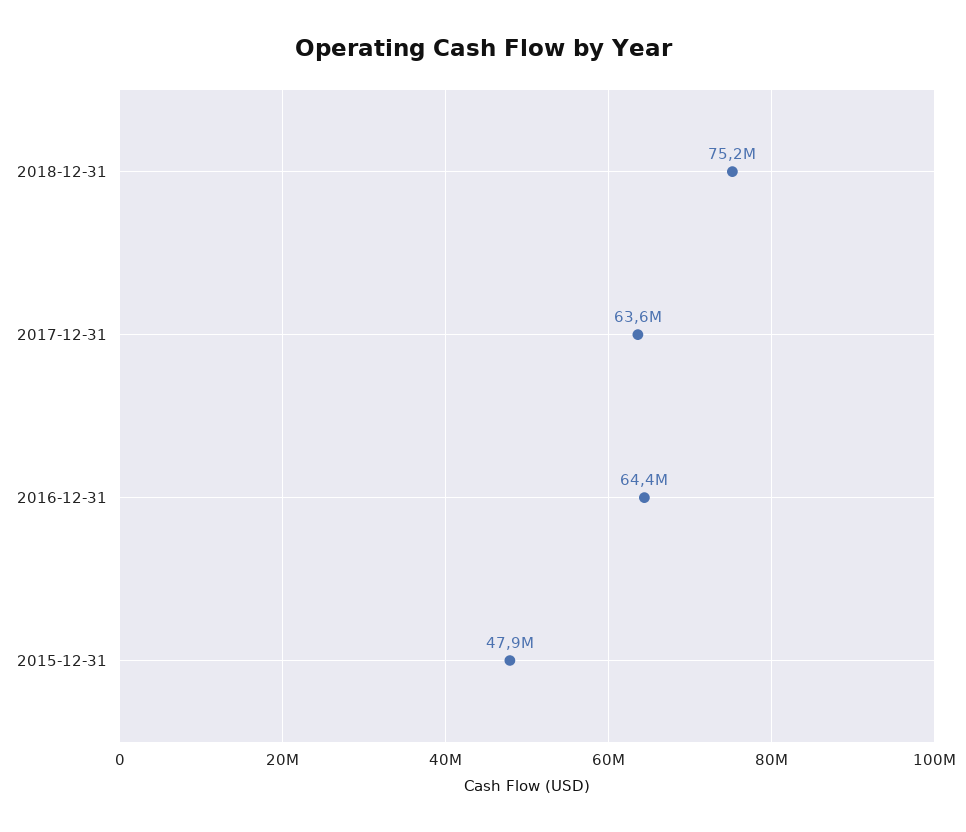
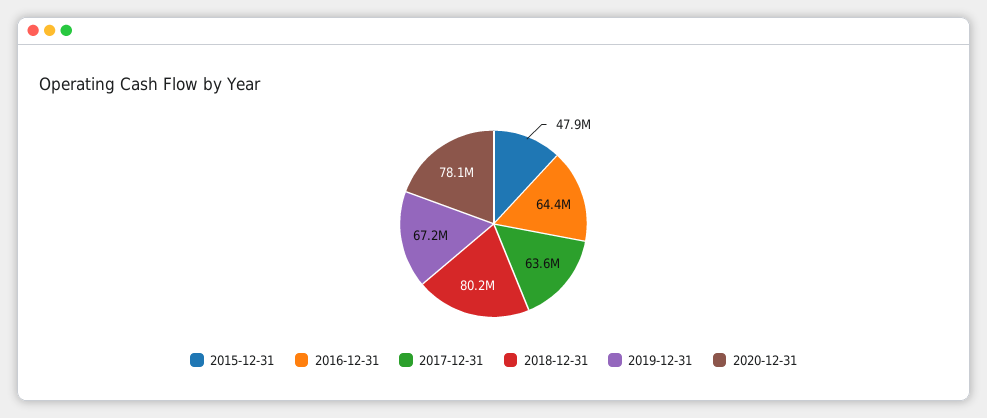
2018-12-31: 75200000 -> 80200000
2019-12-31: none -> 67200000
2020-12-31: none -> 78100000

